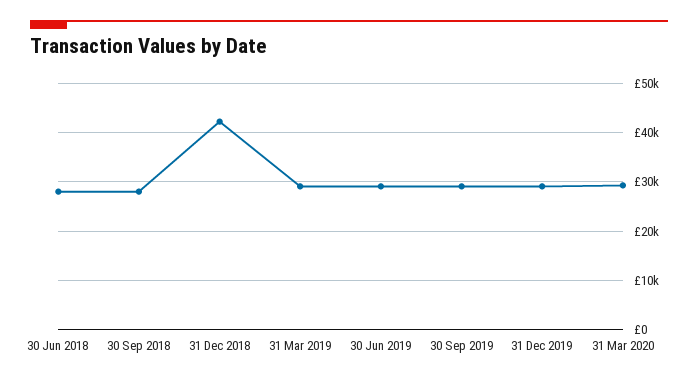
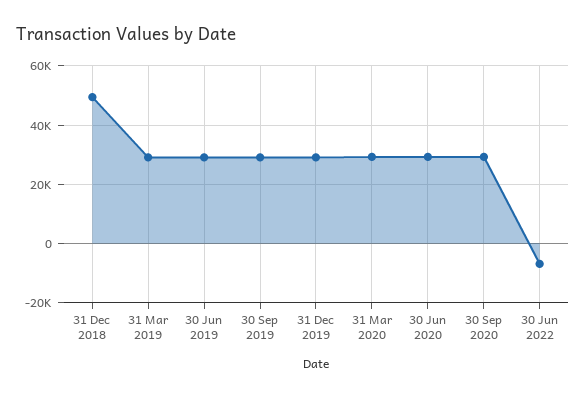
30 Jun 2018: 28000 -> none
30 Sep 2018: 28000 -> none
31 Dec 2018: 42000 -> 50000
30 Jun 2020: none -> 30000
30 Sep 2020: none -> 30000
30 Jun 2022: none -> -7500

